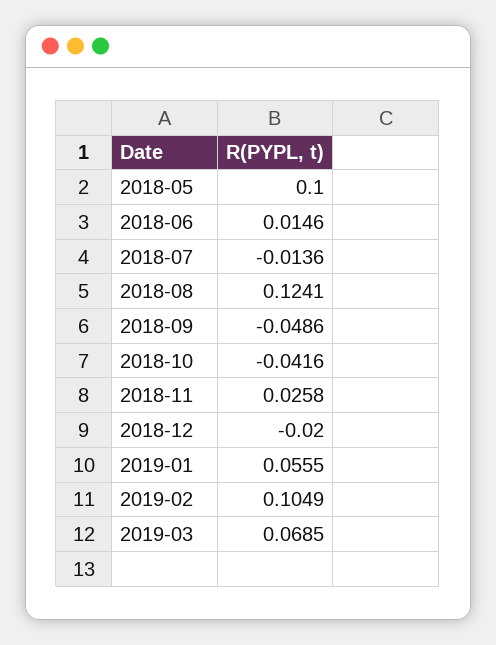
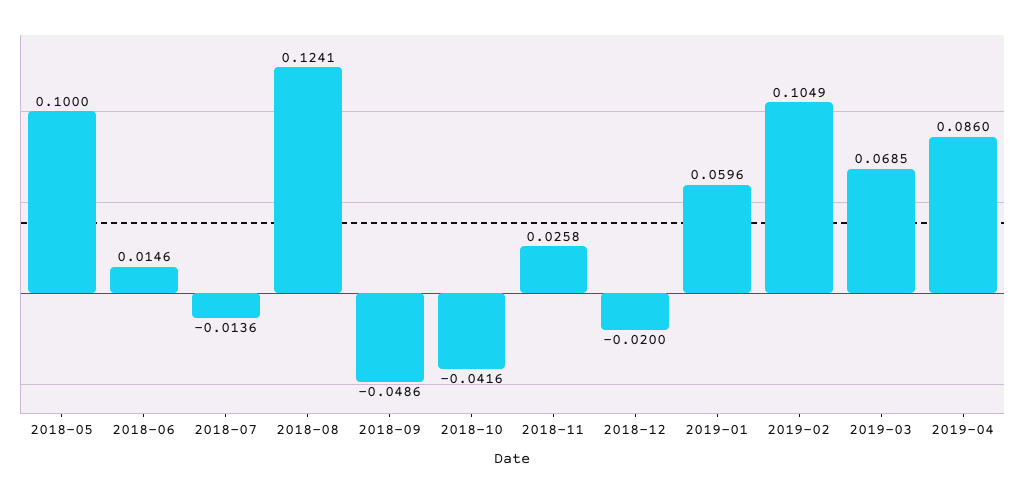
2019-01: 0.0555 -> 0.0596
2019-04: none -> 0.086

